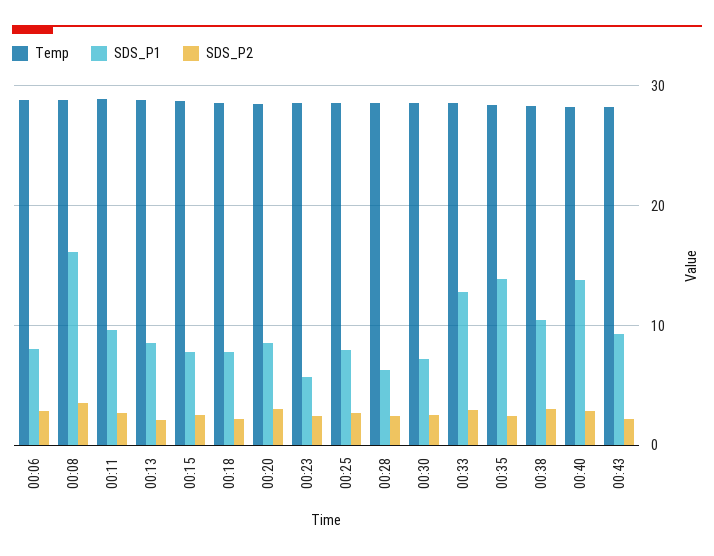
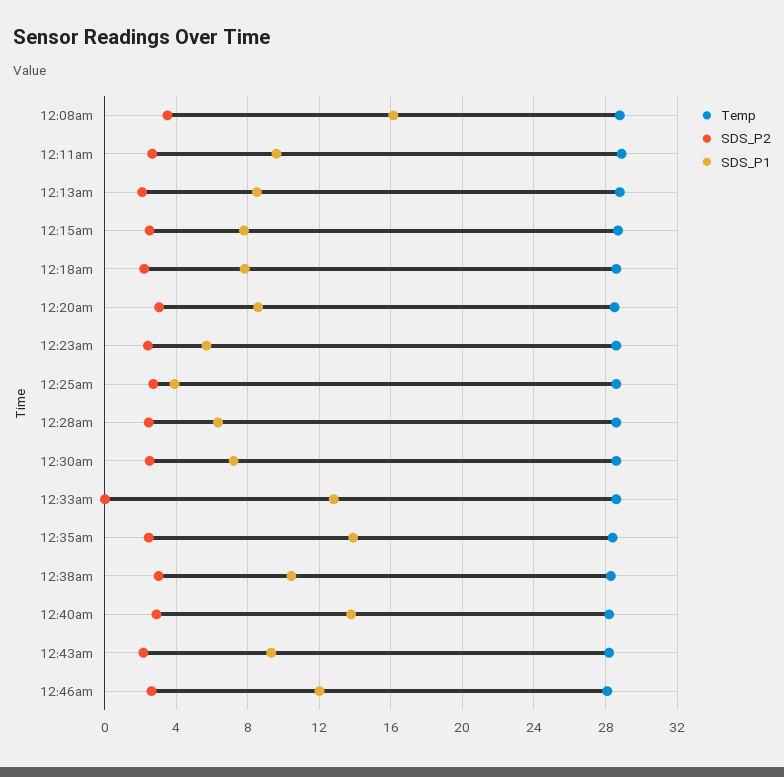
Temp, 00:06: 29 -> none
SDS_P1, 00:06: 8 -> none
SDS_P2, 00:06: 3 -> none
SDS_P1, 00:25: 8 -> 4
SDS_P2, 00:33: 3 -> 0
Temp, 12:46am: none -> 28
SDS_P2, 12:46am: none -> 2.5
SDS_P1, 12:46am: none -> 12

